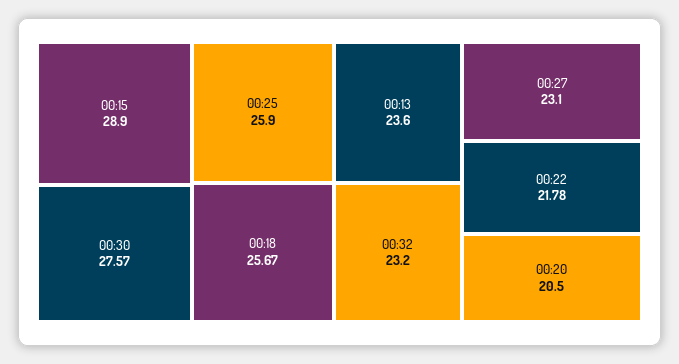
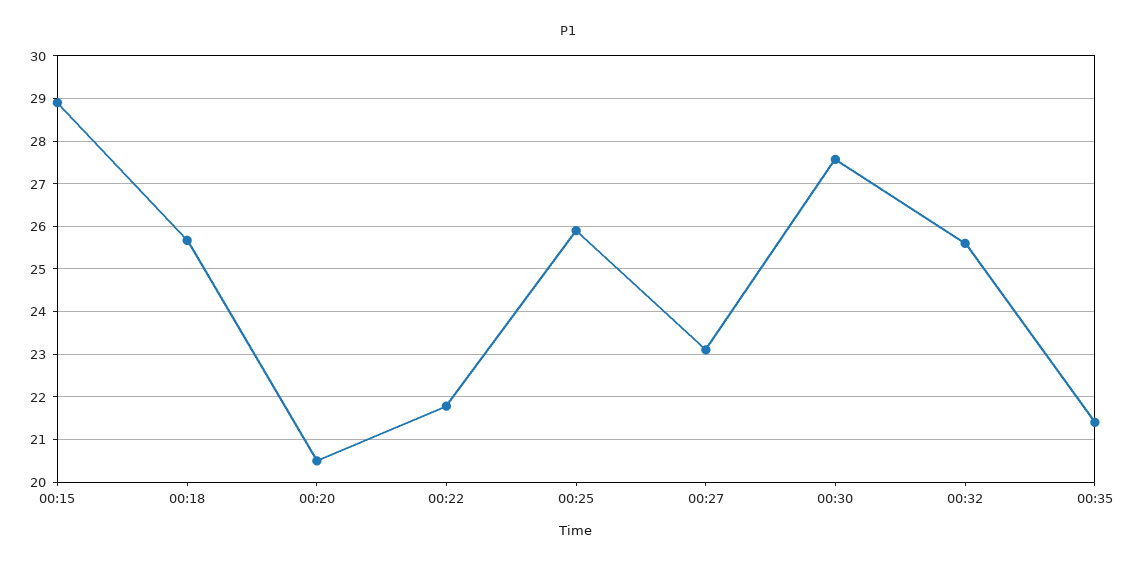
00:13: 23.6 -> none
00:32: 23.2 -> 25.6
00:35: none -> 21.4

